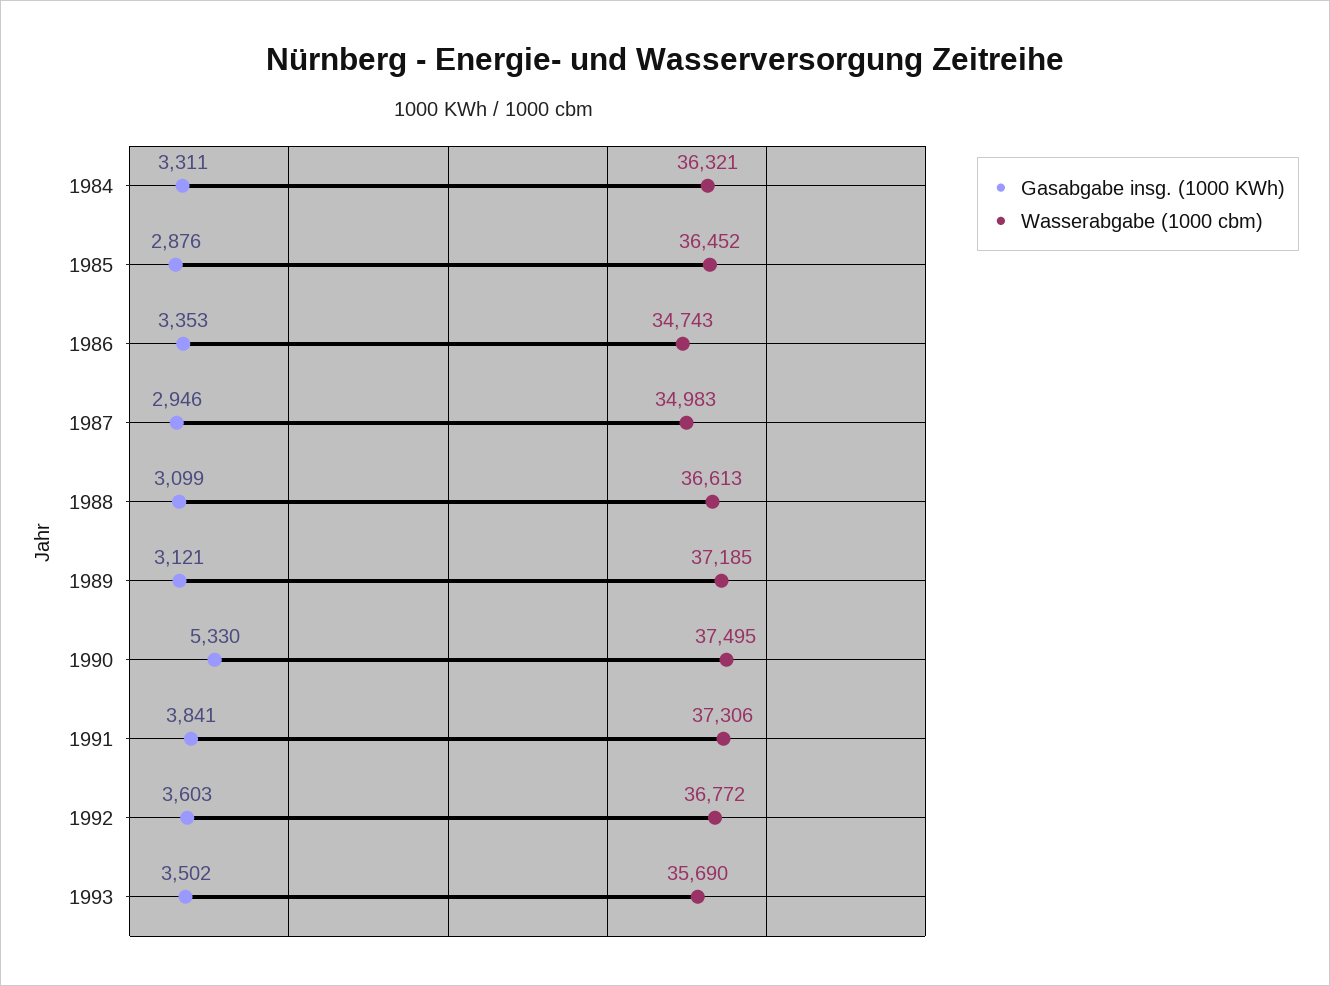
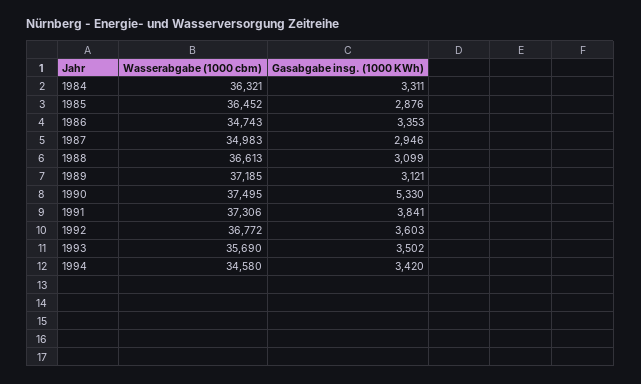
Wasserabgabe (1000 cbm), 1994: none -> 34580
Gasabgabe insg. (1000 KWh), 1994: none -> 3420

